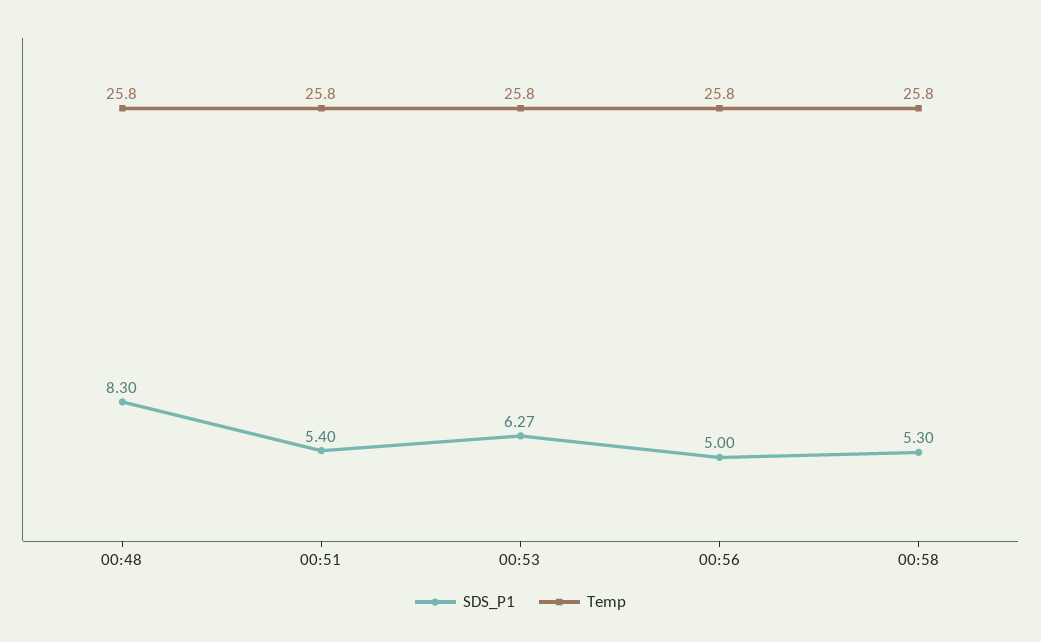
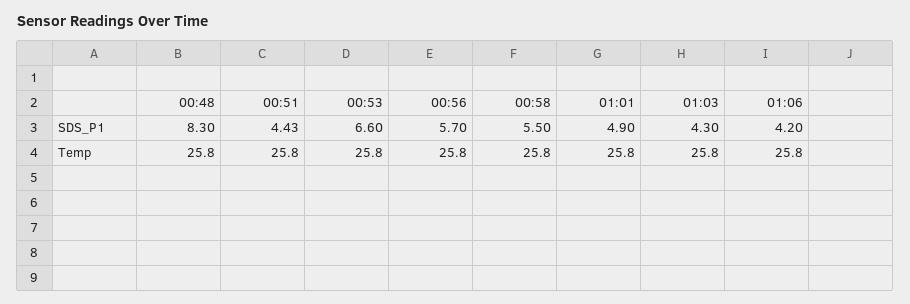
SDS_P1, 00:51: 5.4 -> 4.43
SDS_P1, 00:53: 6.27 -> 6.6
SDS_P1, 00:56: 5 -> 5.7
SDS_P1, 00:58: 5.3 -> 5.5
SDS_P1, 01:01: none -> 4.9
SDS_P1, 01:03: none -> 4.3
SDS_P1, 01:06: none -> 4.2
Temp, 01:01: none -> 25.8
Temp, 01:03: none -> 25.8
Temp, 01:06: none -> 25.8

